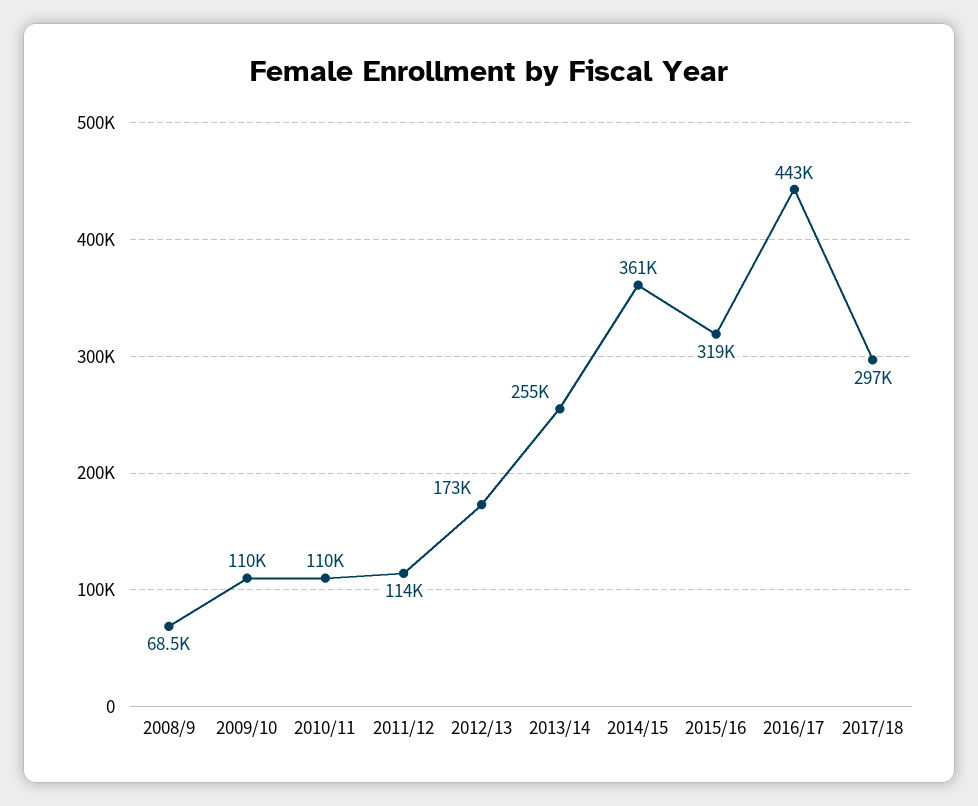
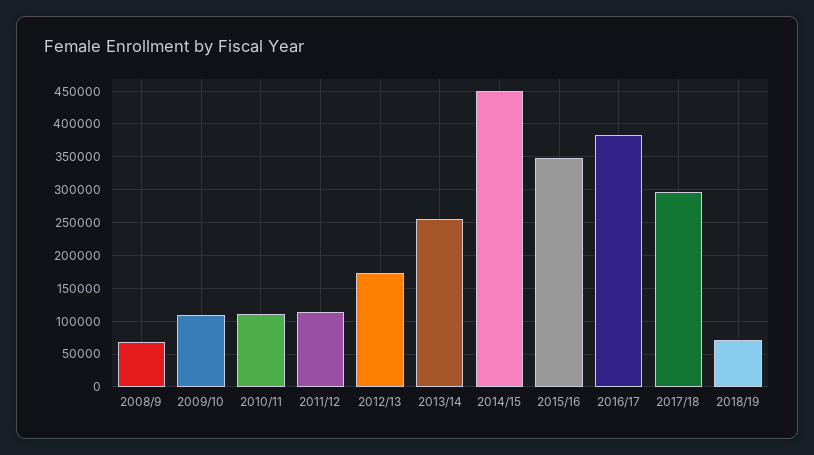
2014/15: 361000 -> 450000
2015/16: 319000 -> 350000
2016/17: 443000 -> 380000
2018/19: none -> 70000

